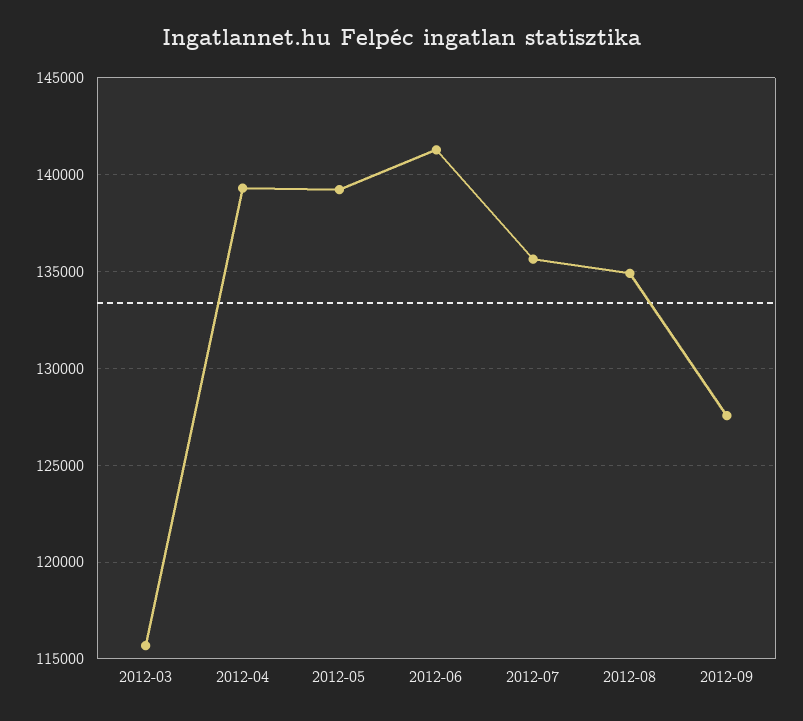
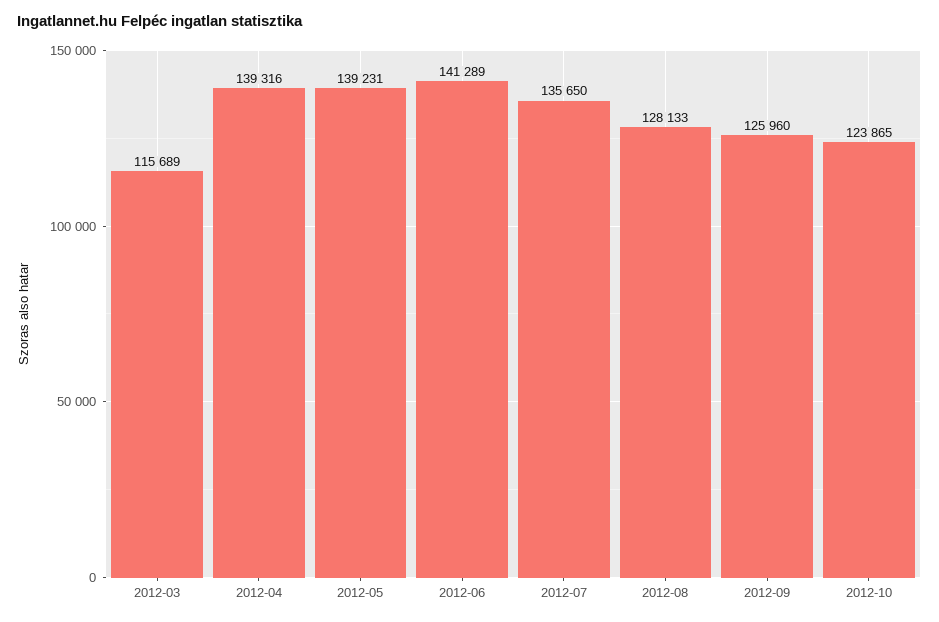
2012-08: 135000 -> 128133
2012-09: 127500 -> 125960
2012-10: none -> 123865

